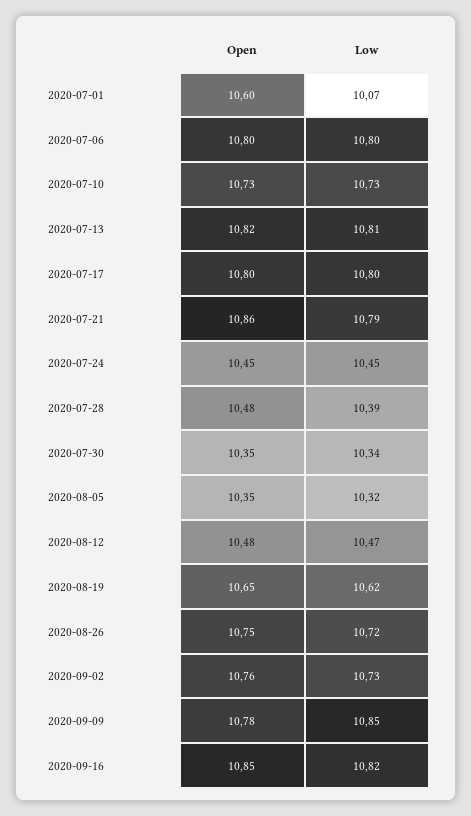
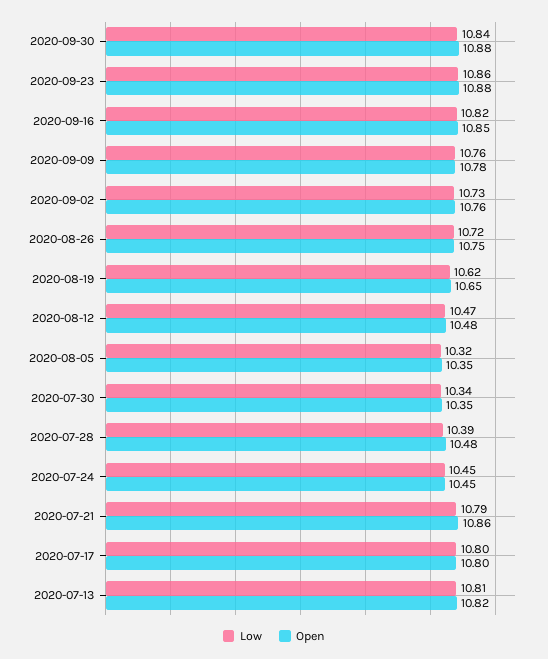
Open, 2020-07-01: 10.6 -> none
Low, 2020-07-01: 10.07 -> none
Open, 2020-07-06: 10.8 -> none
Low, 2020-07-06: 10.8 -> none
Open, 2020-07-10: 10.73 -> none
Low, 2020-07-10: 10.73 -> none
Low, 2020-09-09: 10.85 -> 10.76
Low, 2020-09-30: none -> 10.84
Open, 2020-09-30: none -> 10.88
Low, 2020-09-23: none -> 10.86
Open, 2020-09-23: none -> 10.88

